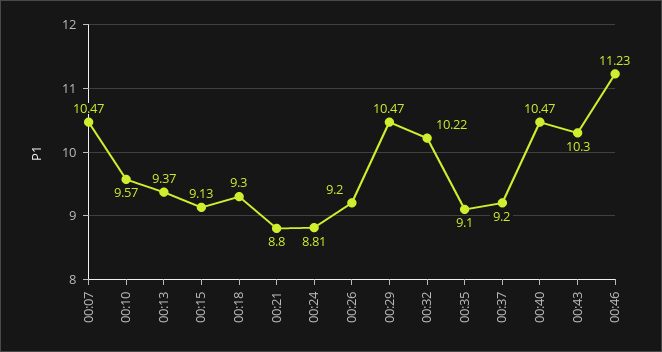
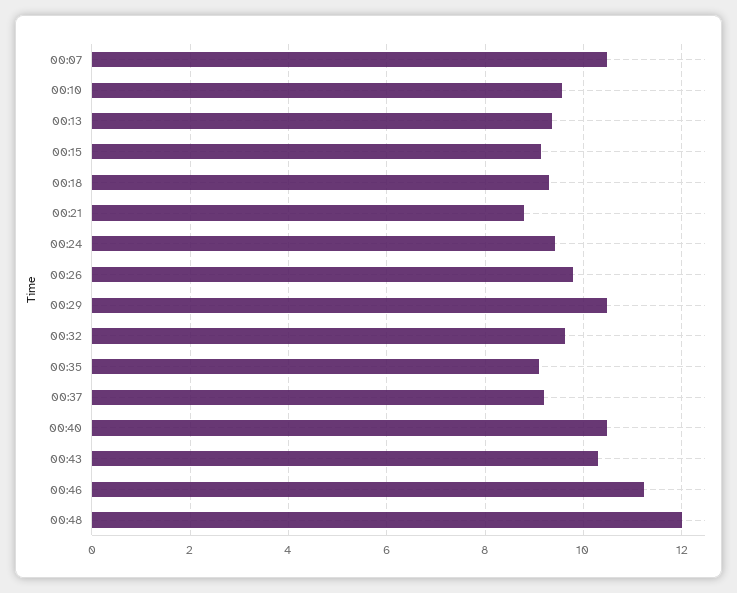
00:24: 8.81 -> 9.4
00:26: 9.2 -> 9.8
00:32: 10.22 -> 9.6
00:48: none -> 12

